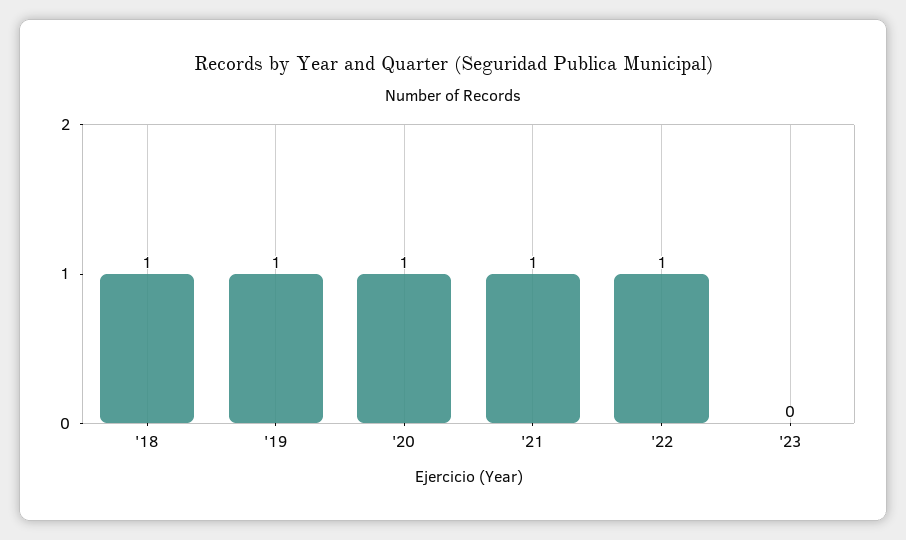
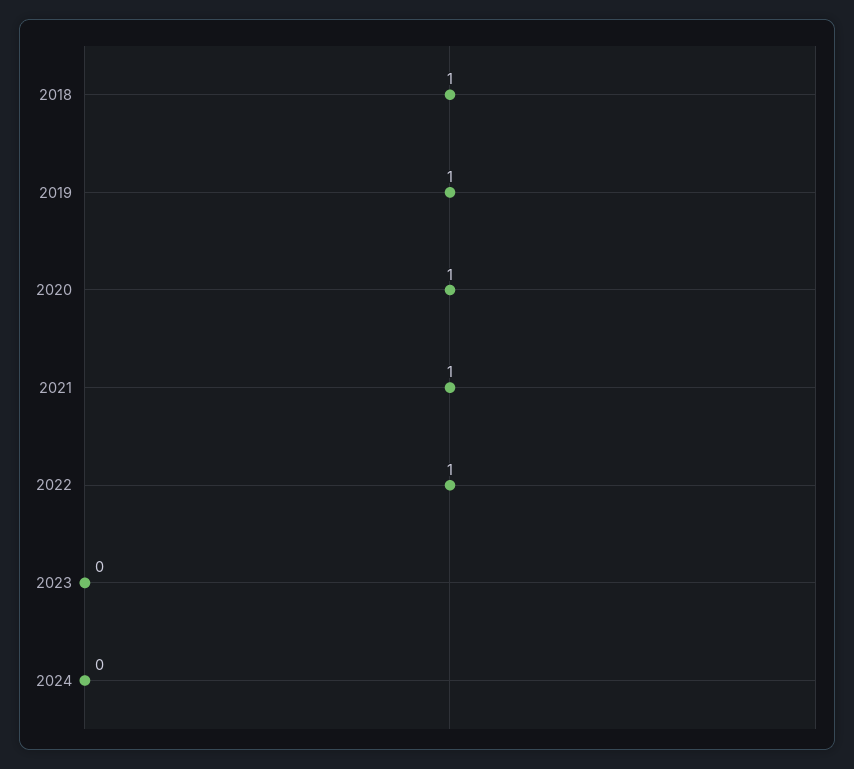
2024: none -> 0

